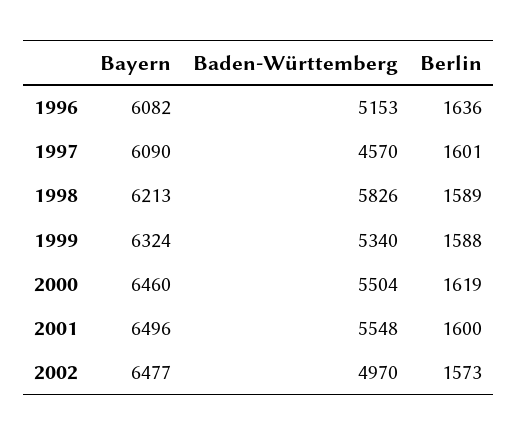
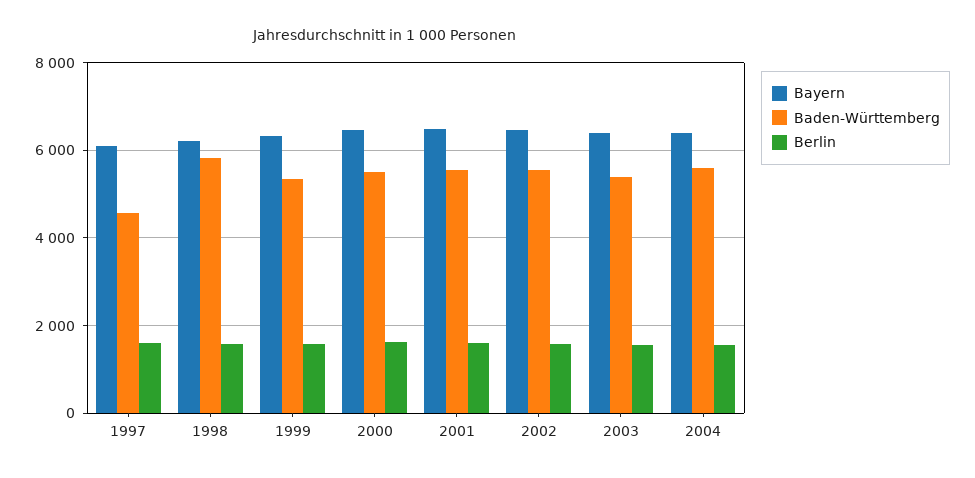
Bayern, 1996: 6082 -> none
Baden-Württemberg, 1996: 5153 -> none
Berlin, 1996: 1636 -> none
Baden-Württemberg, 2002: 4970 -> 5600
Bayern, 2003: none -> 6400
Baden-Württemberg, 2003: none -> 5400
Berlin, 2003: none -> 1600
Bayern, 2004: none -> 6400
Baden-Württemberg, 2004: none -> 5600
Berlin, 2004: none -> 1600

